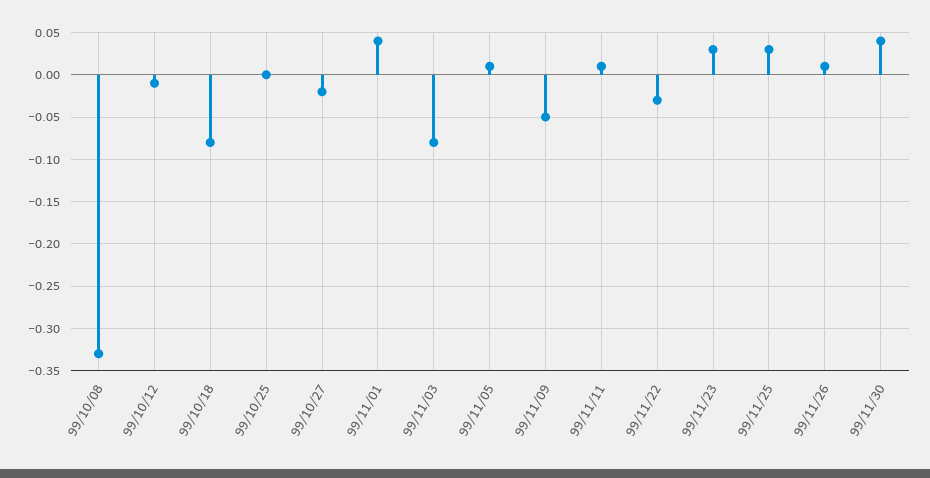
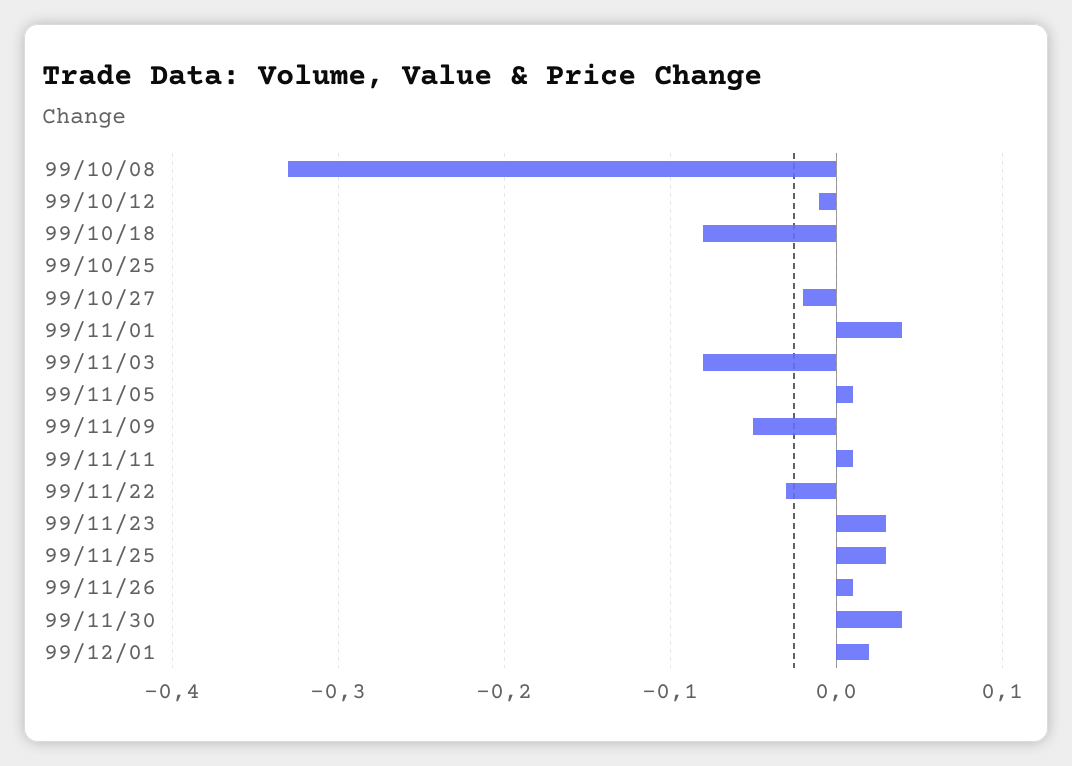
99/12/01: none -> 0.02

